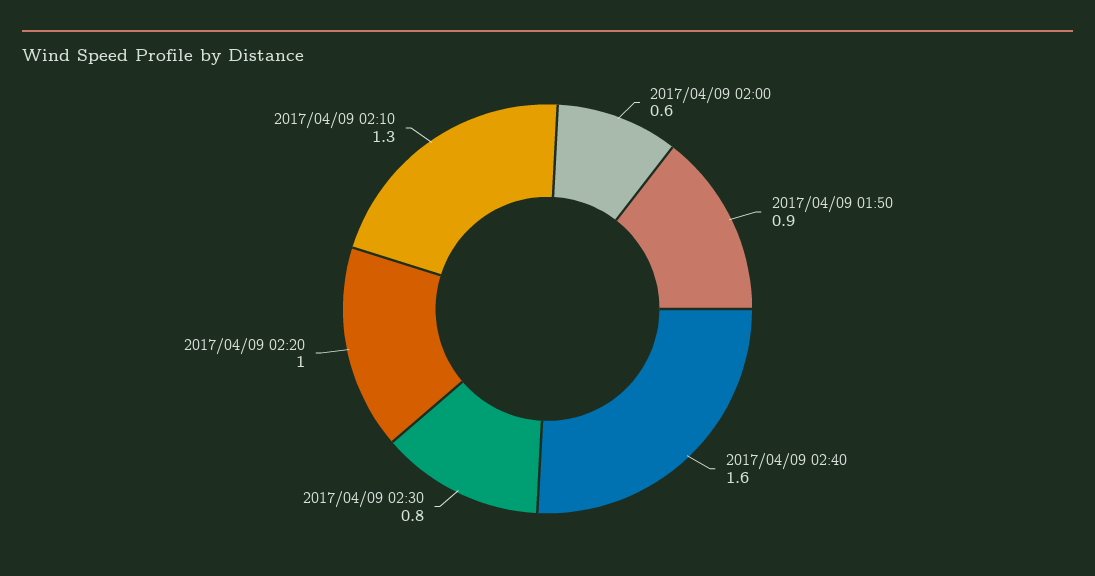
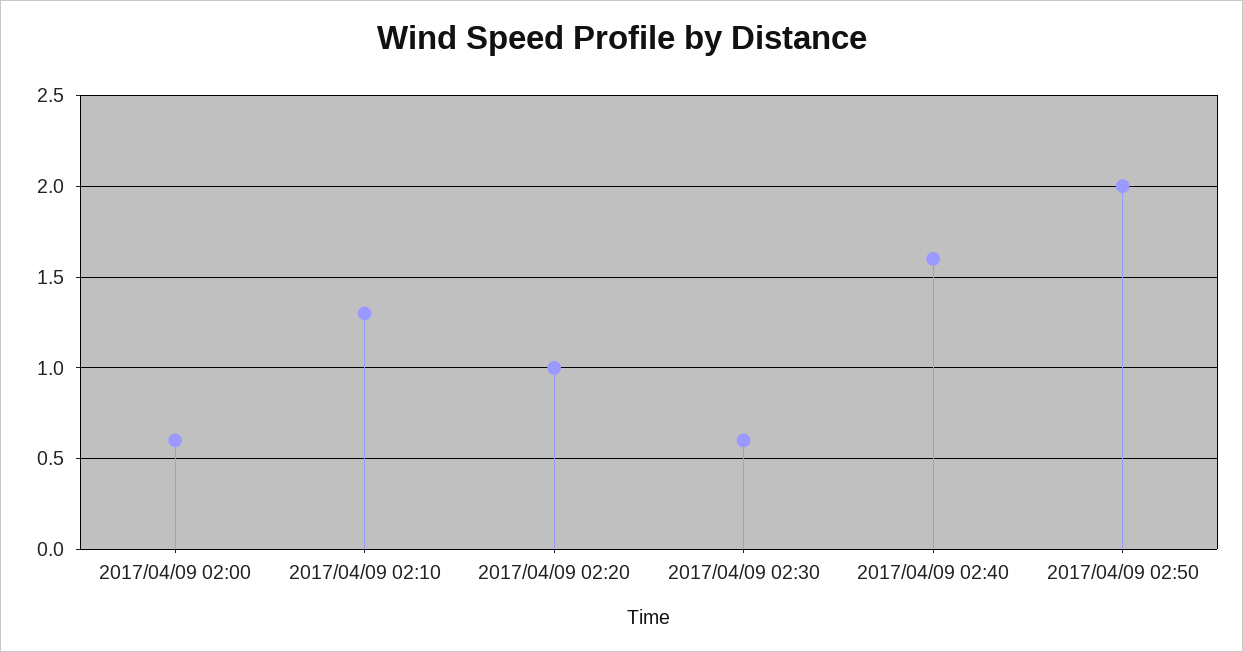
2017/04/09 01:50: 0.9 -> none
2017/04/09 02:30: 0.8 -> 0.6
2017/04/09 02:50: none -> 2

